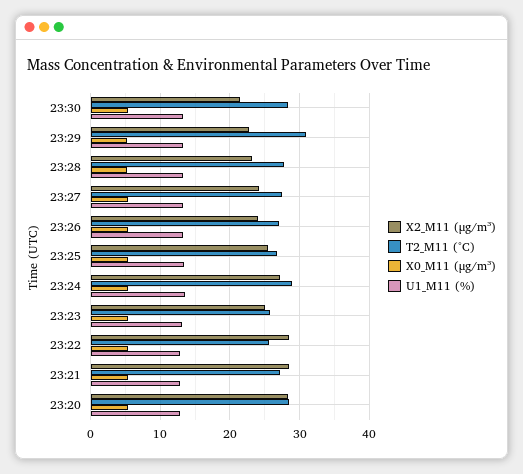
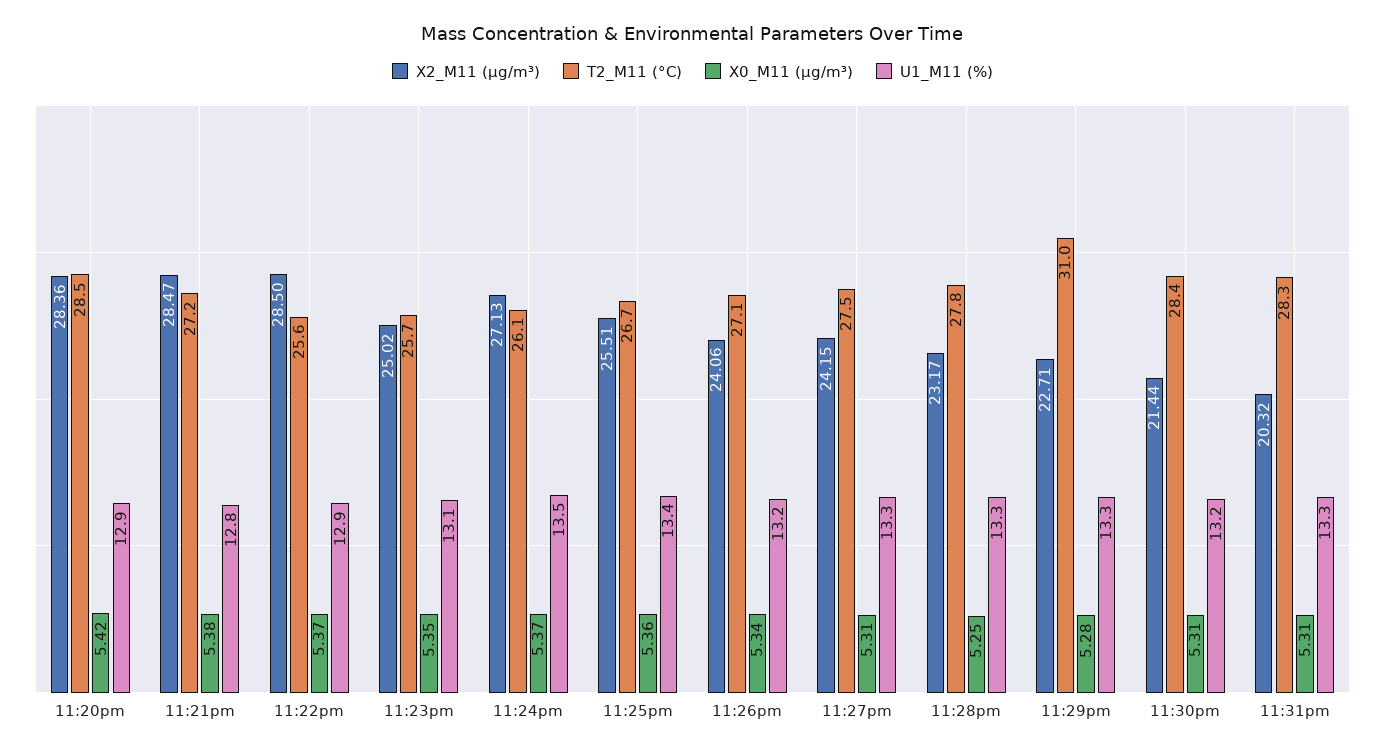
T2_M11 (°C), 23:24: 29 -> 26.1
X2_M11 (μg/m³), 11:31pm: none -> 20.32
T2_M11 (°C), 11:31pm: none -> 28.3
X0_M11 (μg/m³), 11:31pm: none -> 5.31
U1_M11 (%), 11:31pm: none -> 13.3

